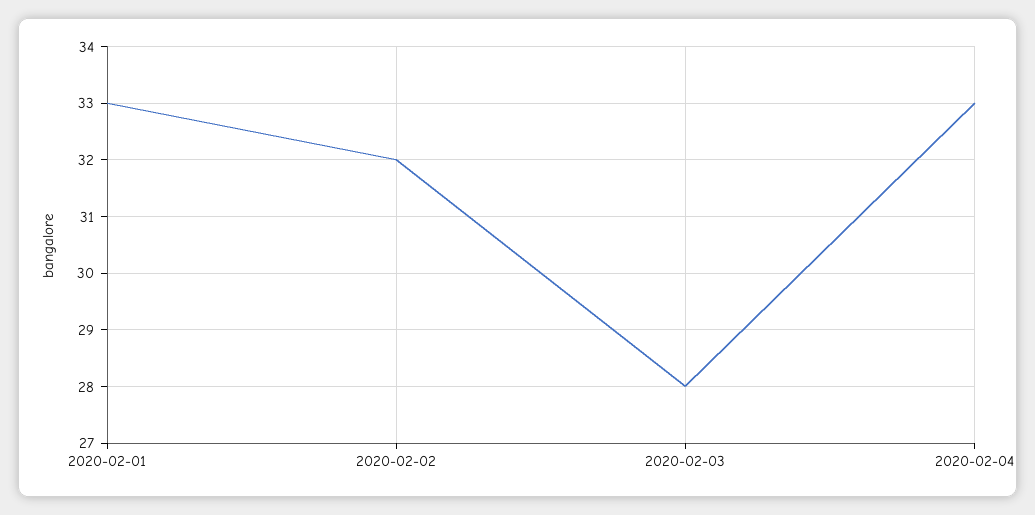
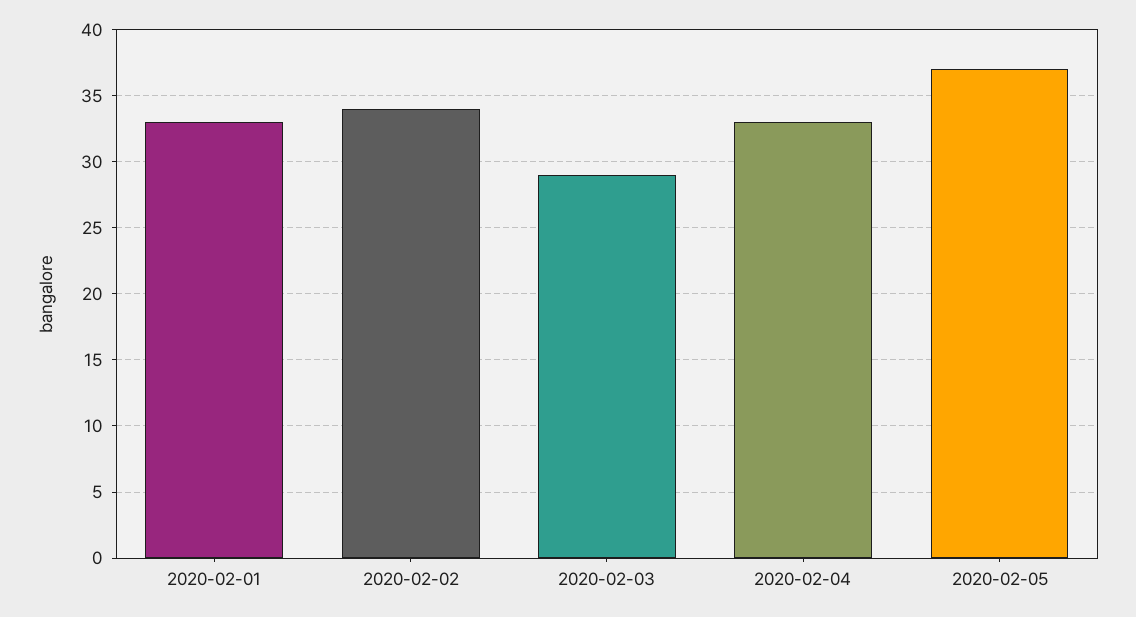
2020-02-02: 32 -> 34
2020-02-03: 28 -> 29
2020-02-05: none -> 37

